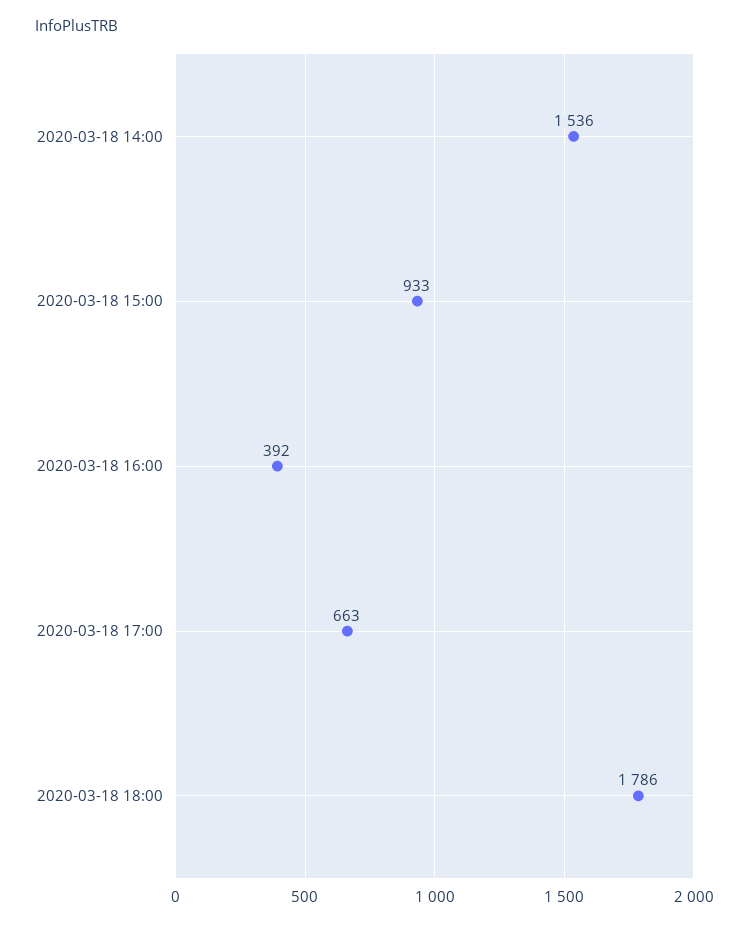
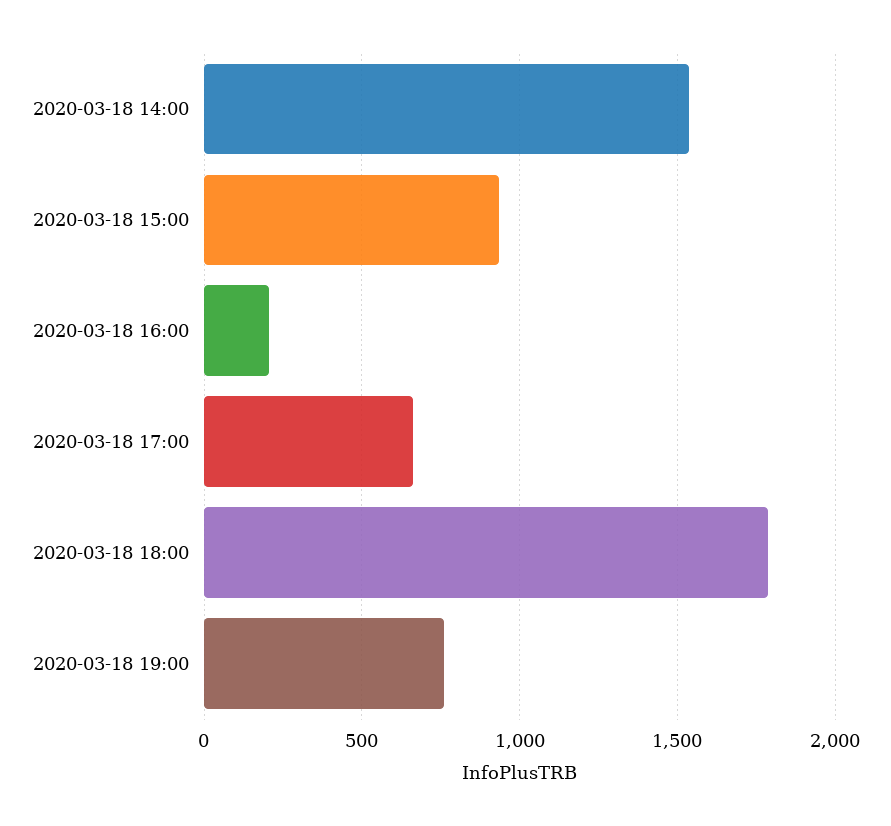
2020-03-18 16:00: 392 -> 200
2020-03-18 19:00: none -> 750

